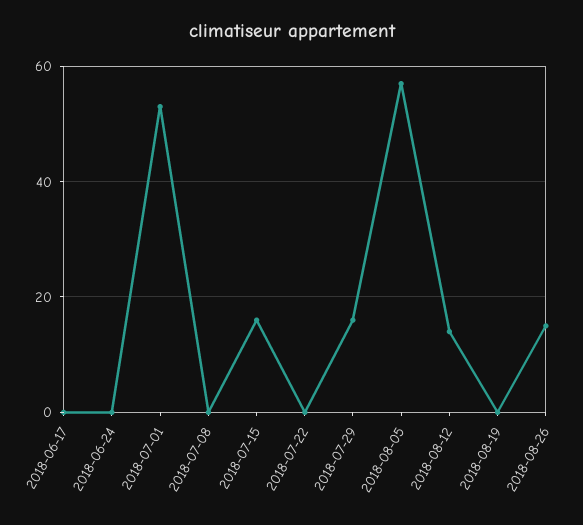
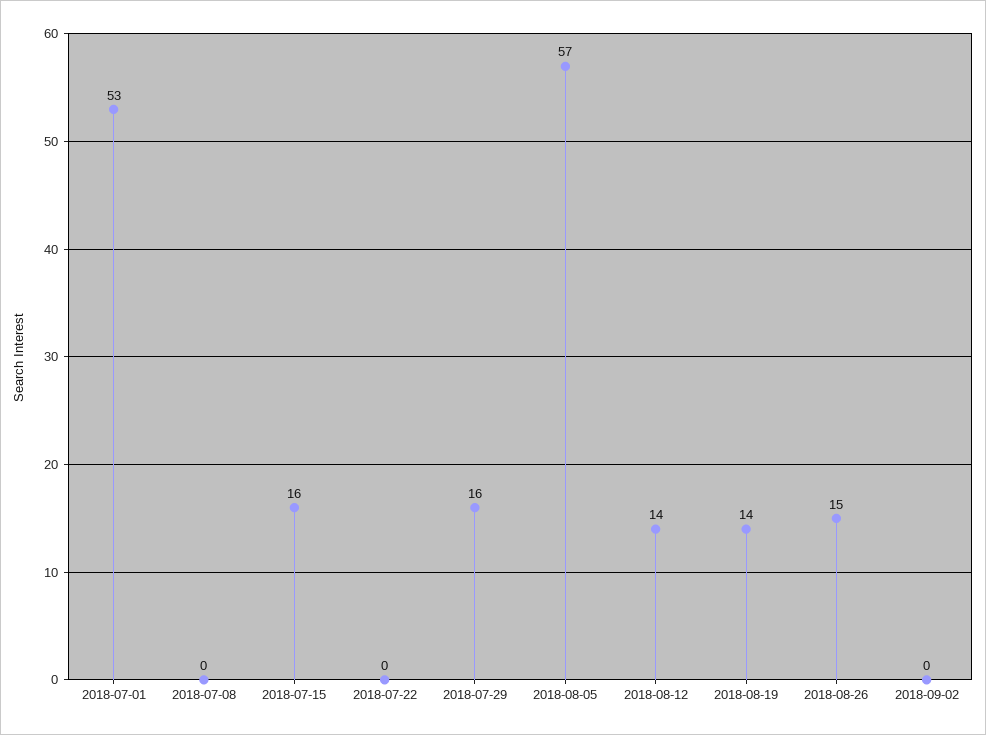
2018-06-17: 0 -> none
2018-06-24: 0 -> none
2018-08-19: 0 -> 14
2018-09-02: none -> 0

